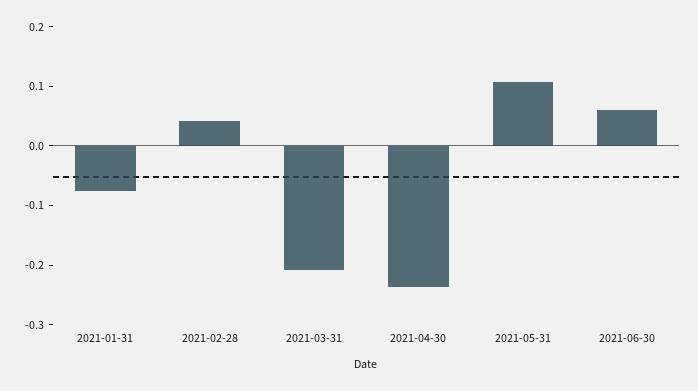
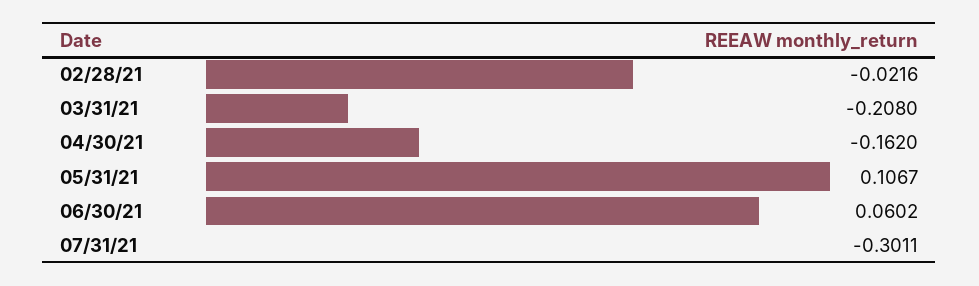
2021-01-31: -0.08 -> none
2021-02-28: 0.04 -> -0.0216
2021-04-30: -0.24 -> -0.162
07/31/21: none -> -0.3011

